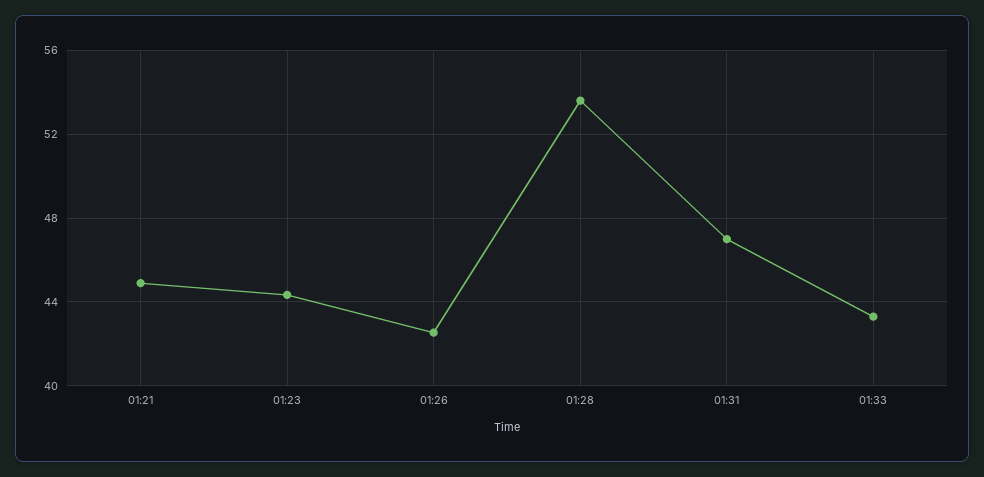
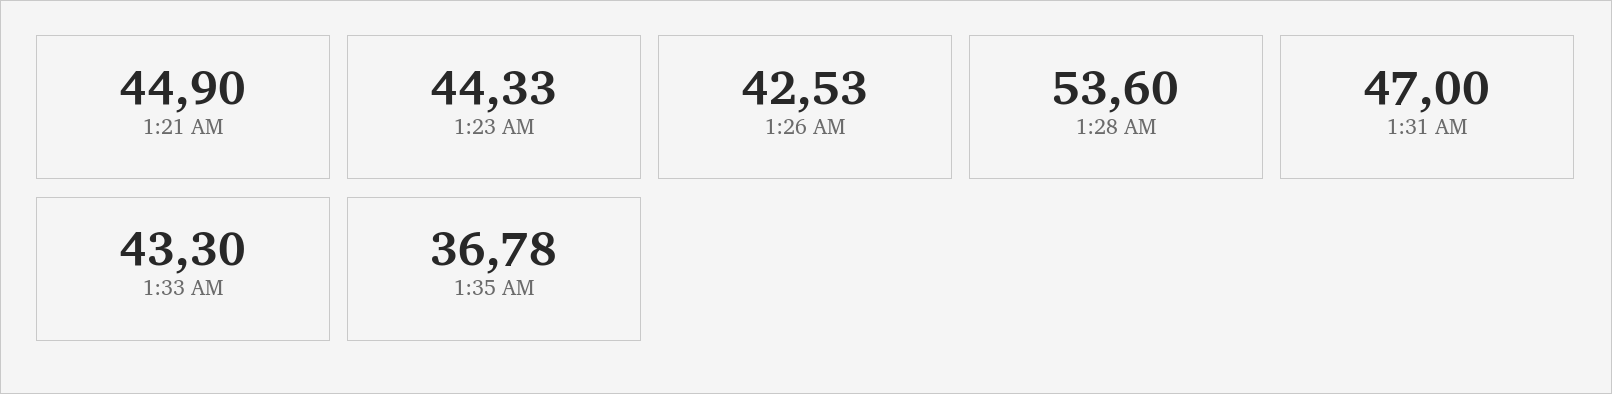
1:35 AM: none -> 36.78

